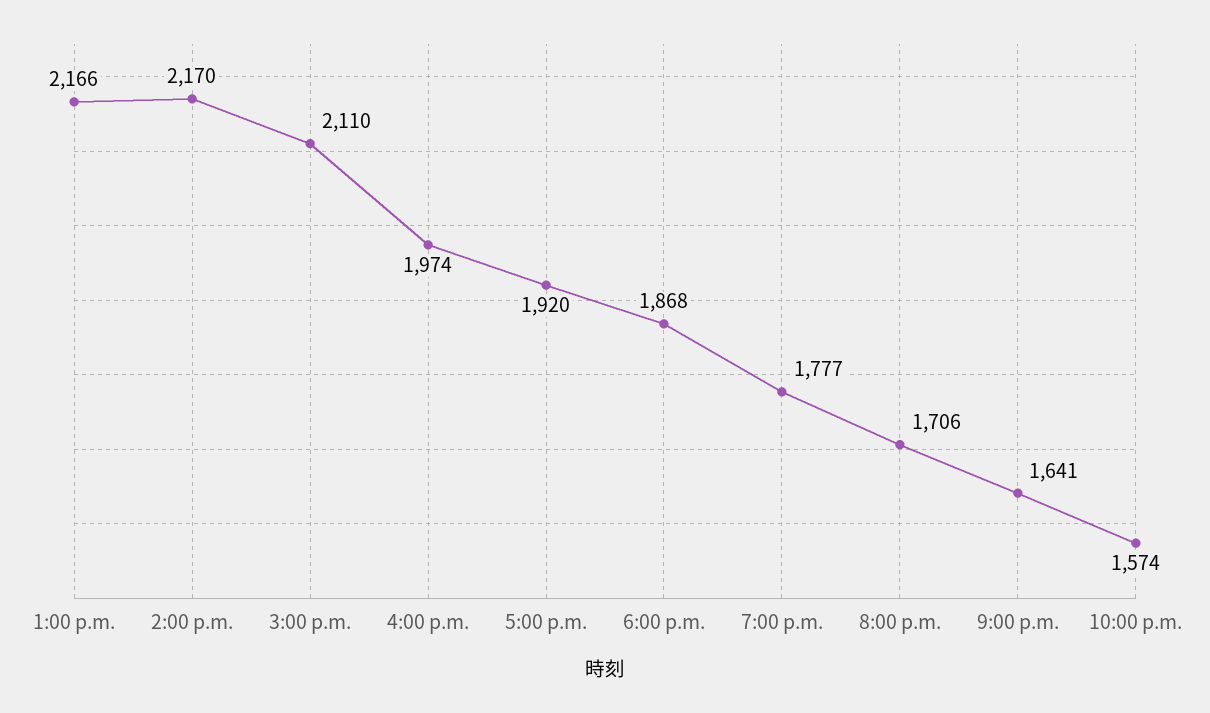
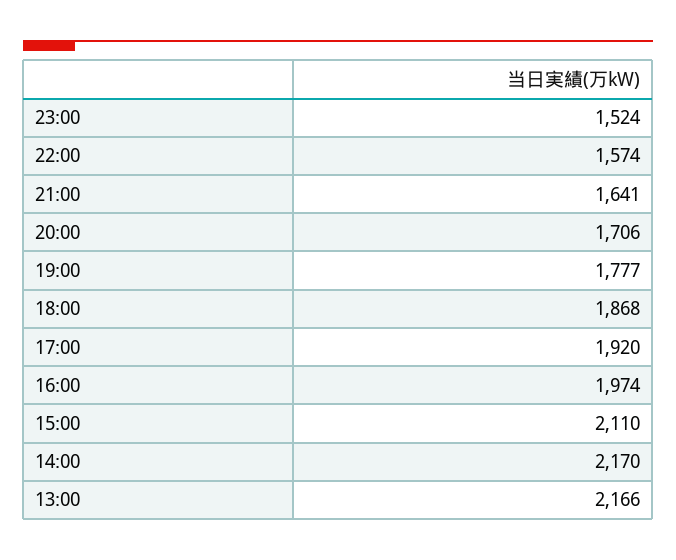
23:00: none -> 1524

